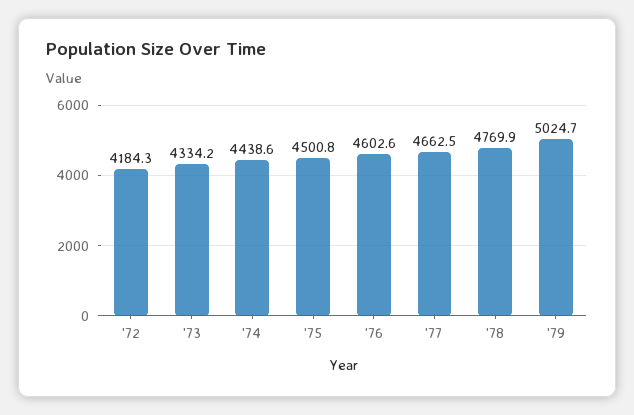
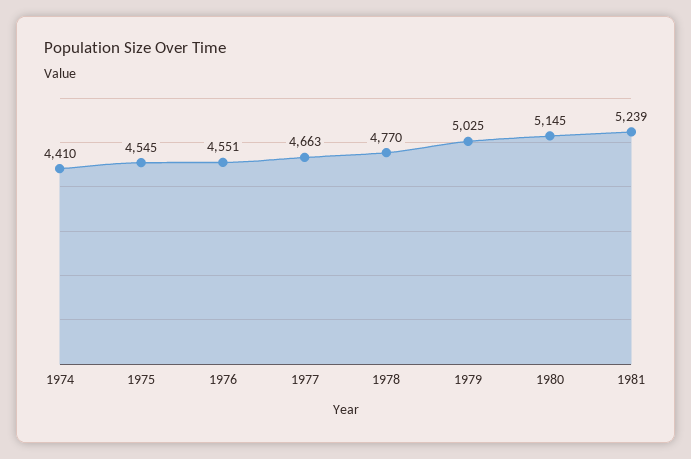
'72: 4184.3 -> none
'73: 4334.2 -> none
'74: 4438.6 -> 4410
'75: 4500.8 -> 4545
'76: 4602.6 -> 4551
1980: none -> 5145
1981: none -> 5239

